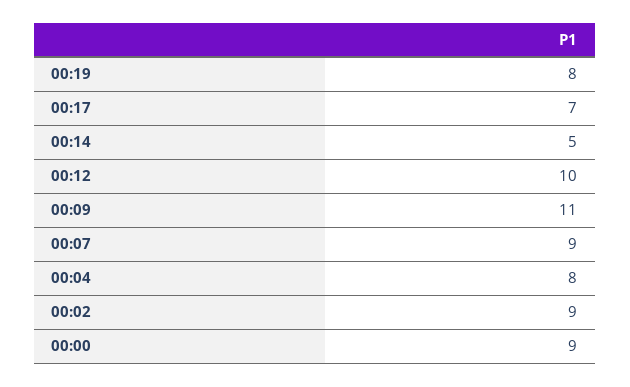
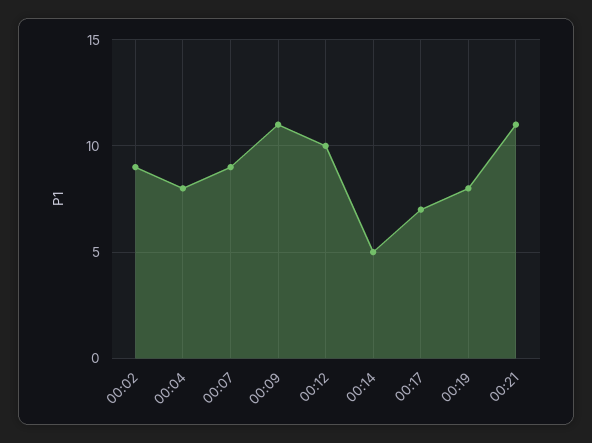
00:00: 9 -> none
00:21: none -> 11

